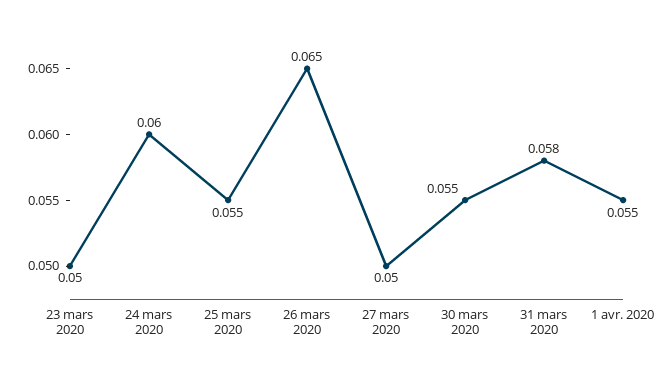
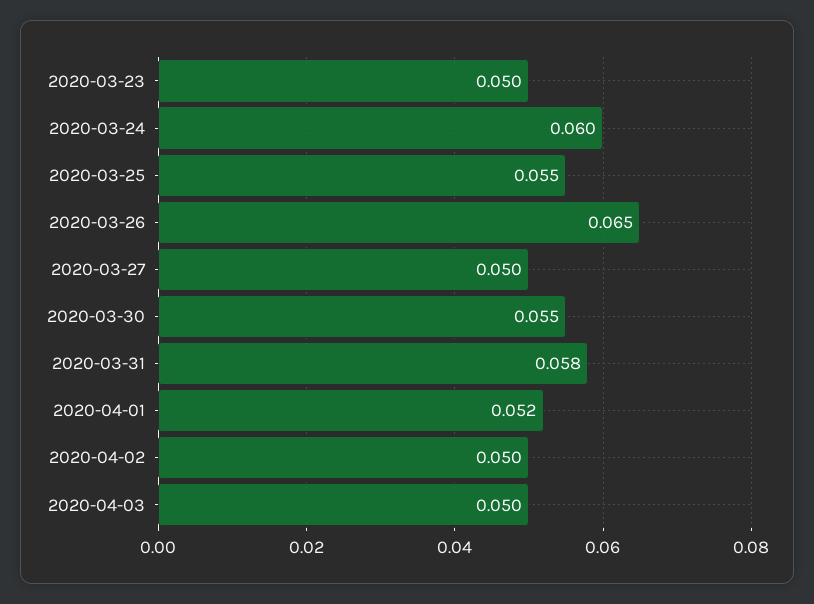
1 avr. 2020: 0.055 -> 0.052
2020-04-02: none -> 0.05
2020-04-03: none -> 0.05

